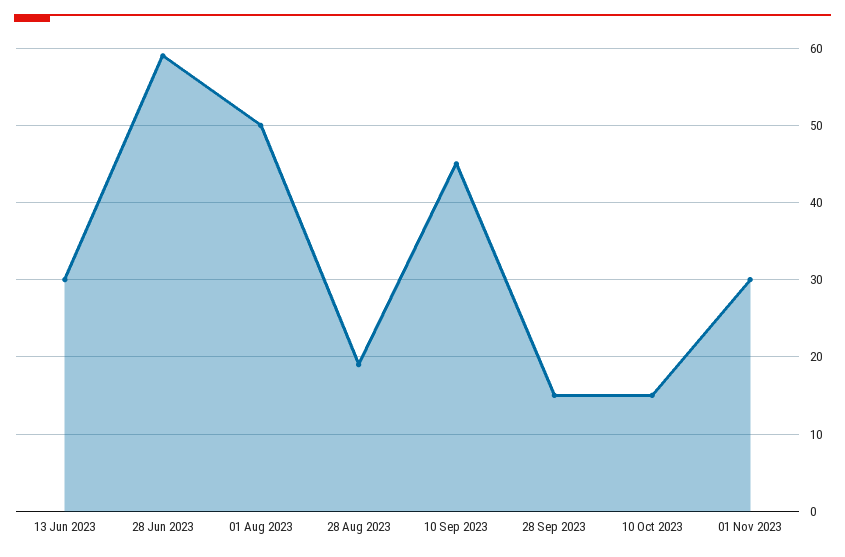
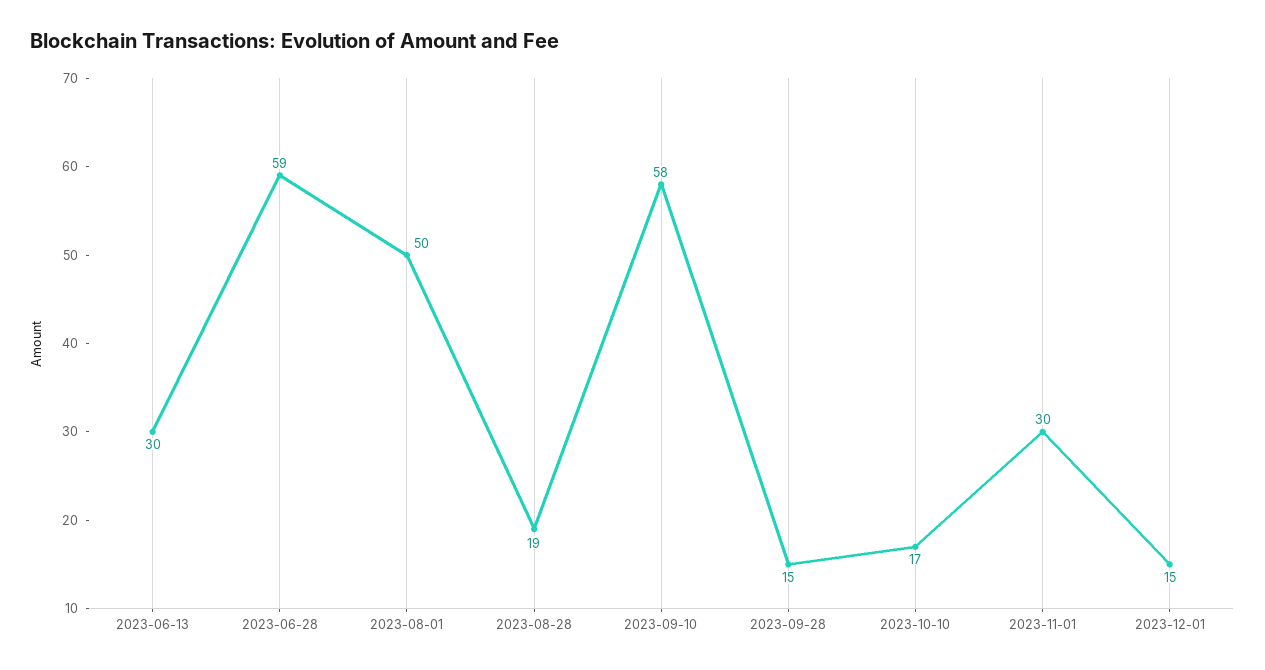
10 Sep 2023: 45 -> 58
10 Oct 2023: 15 -> 17
2023-12-01: none -> 15

